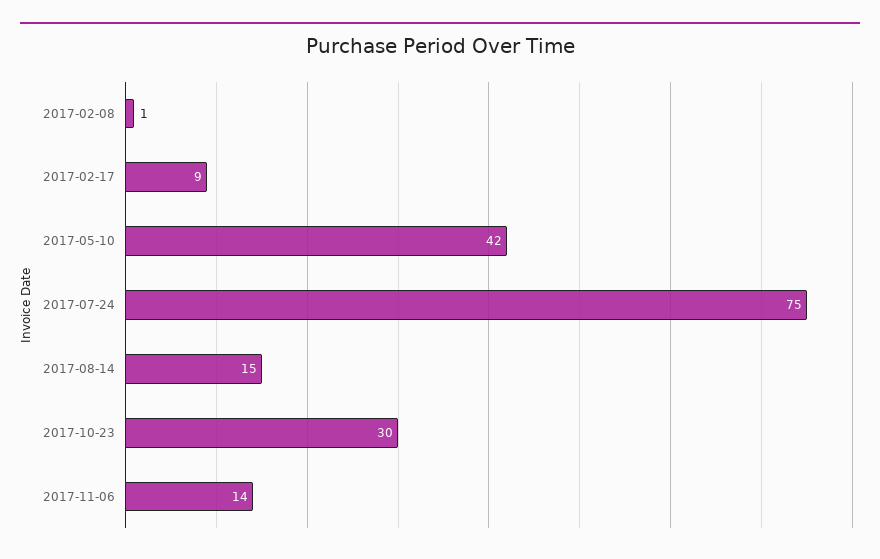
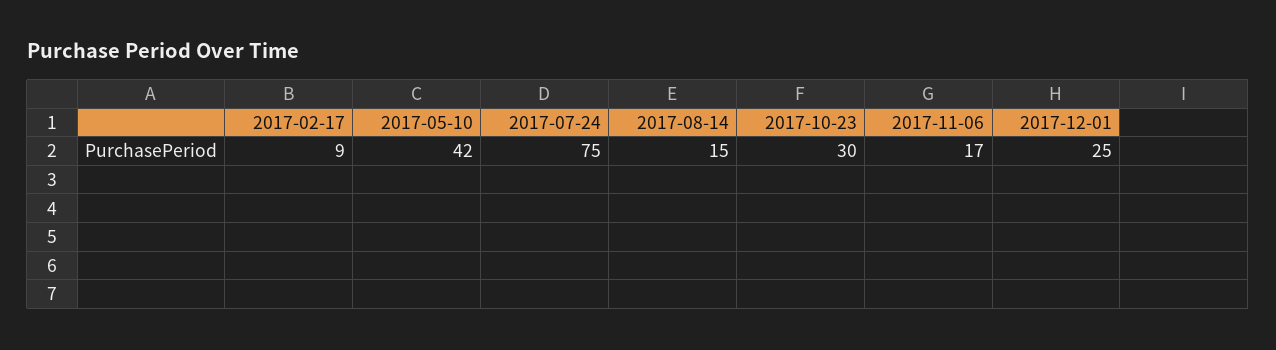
2017-02-08: 1 -> none
2017-11-06: 14 -> 17
2017-12-01: none -> 25

